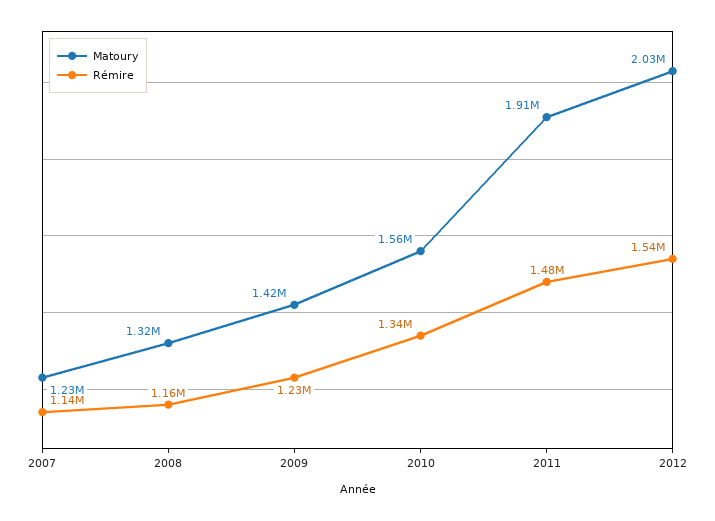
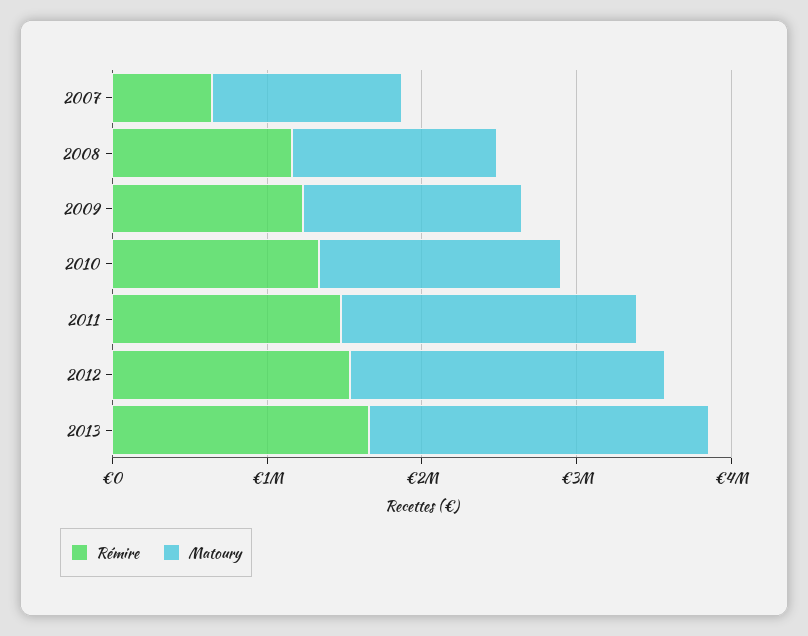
Rémire, 2007: 1140000 -> 600000
Rémire, 2013: none -> 1600000
Matoury, 2013: none -> 2200000

